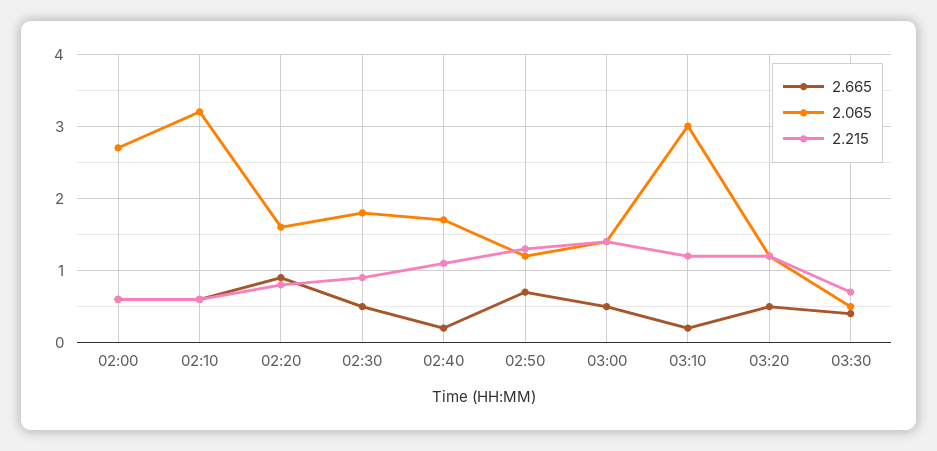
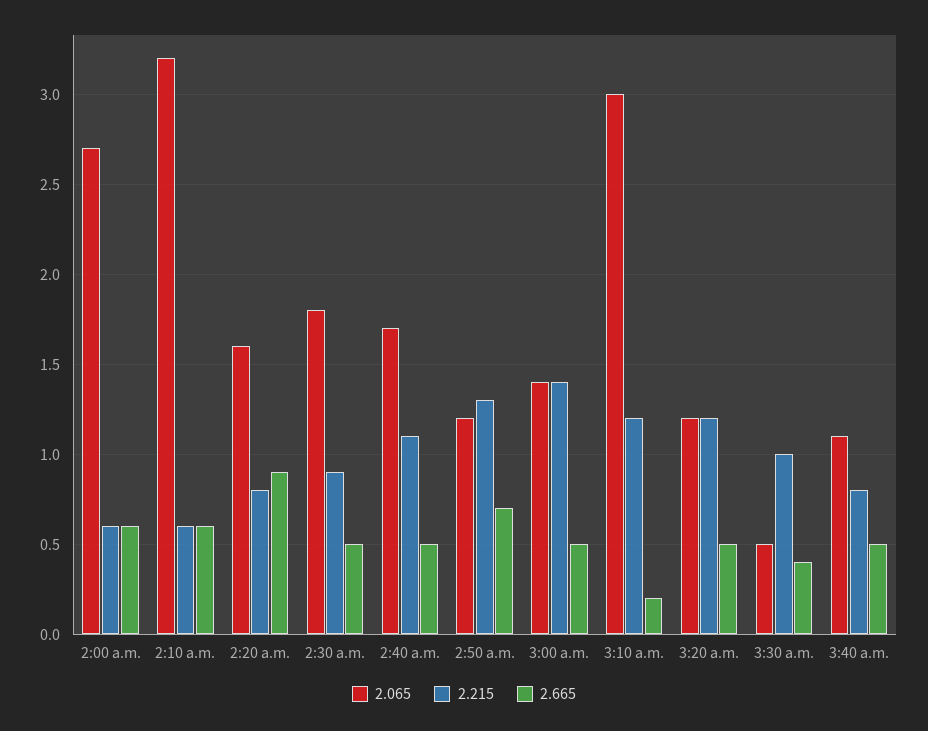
2.665, 02:40: 0.2 -> 0.5
2.215, 03:30: 0.7 -> 1
2.065, 3:40 a.m.: none -> 1.1
2.215, 3:40 a.m.: none -> 0.8
2.665, 3:40 a.m.: none -> 0.5

